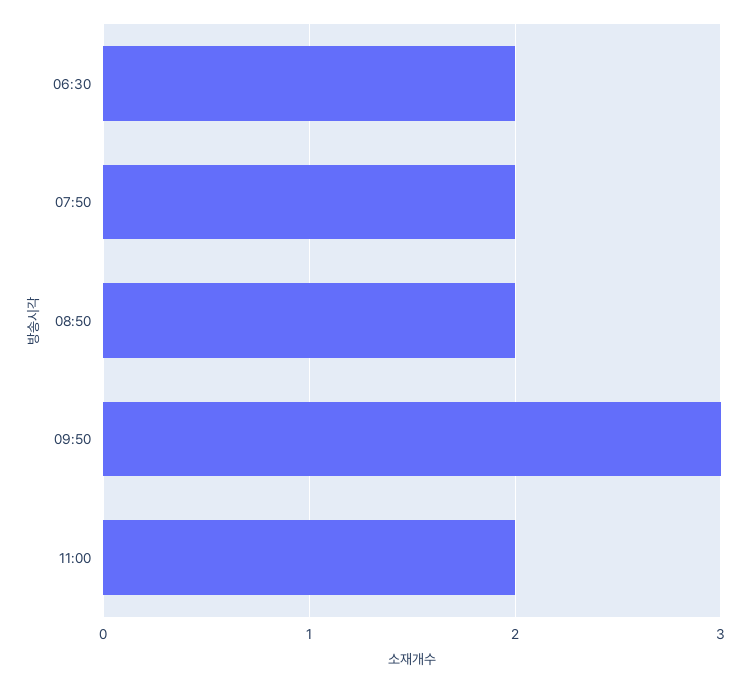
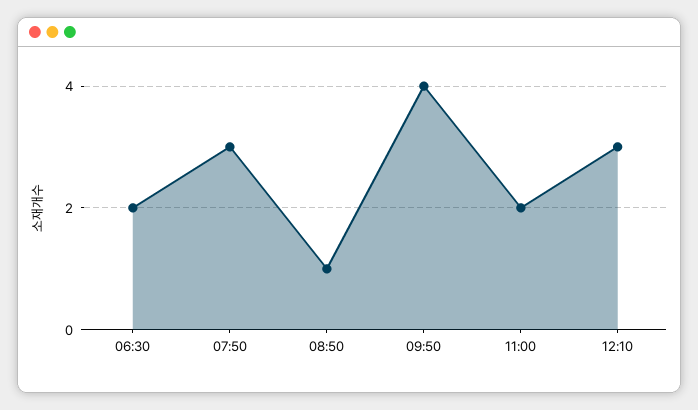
07:50: 2 -> 3
08:50: 2 -> 1
09:50: 3 -> 4
12:10: none -> 3

